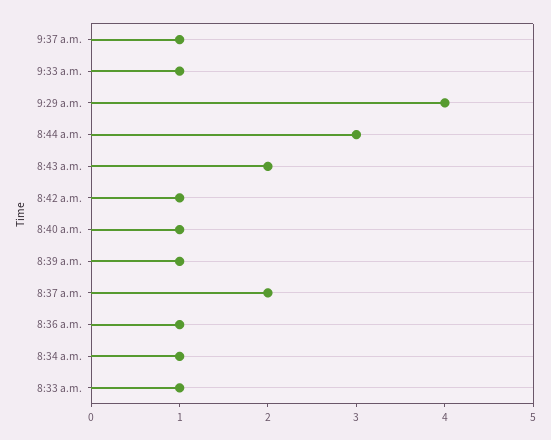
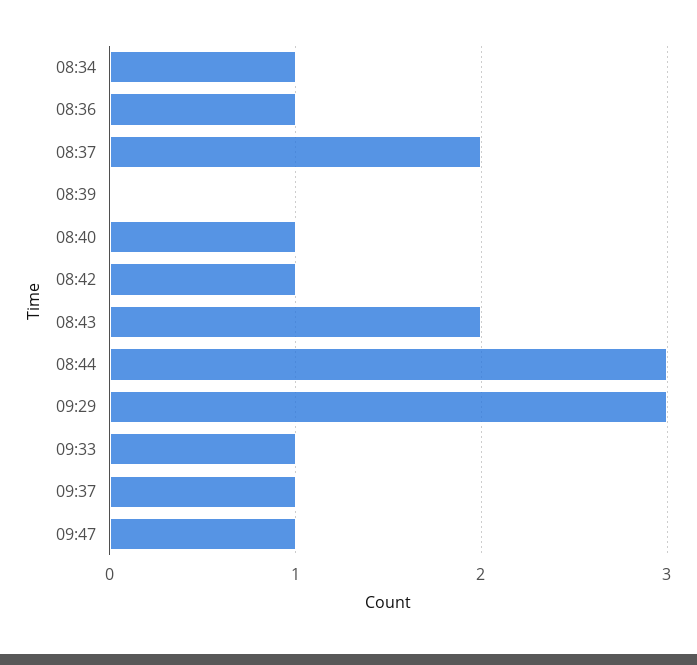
9:29 a.m.: 4 -> 3
8:39 a.m.: 1 -> 0
8:33 a.m.: 1 -> none
09:47: none -> 1

